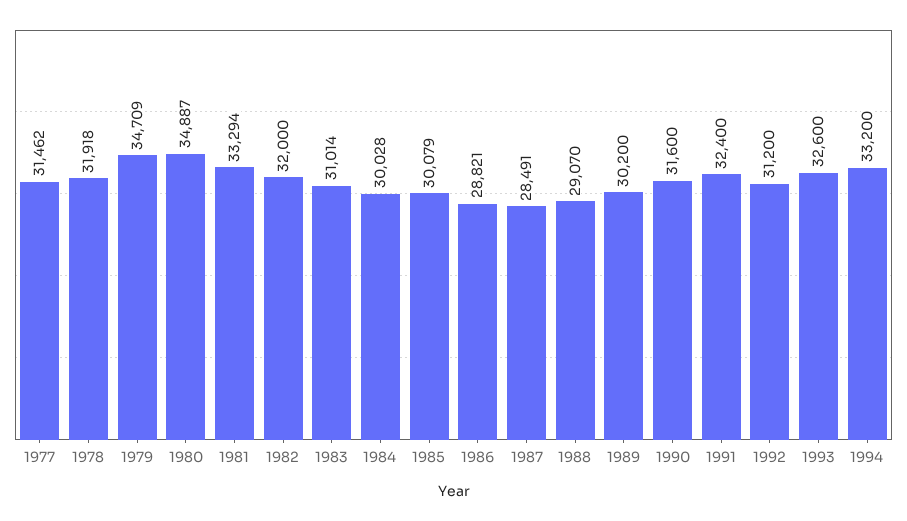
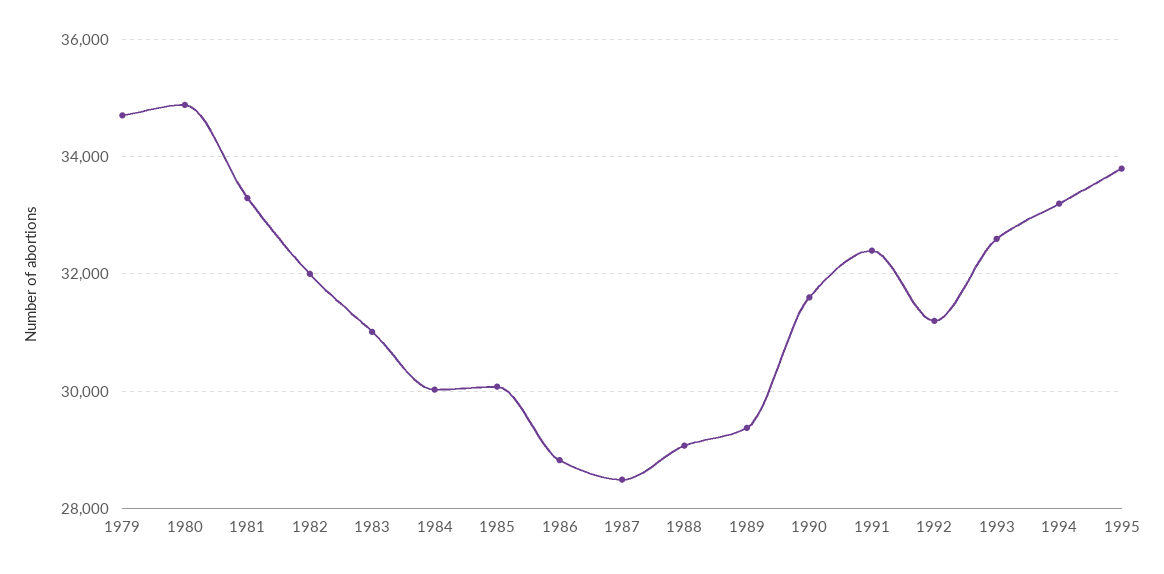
1977: 31462 -> none
1978: 31918 -> none
1989: 30200 -> 29400
1995: none -> 33800

